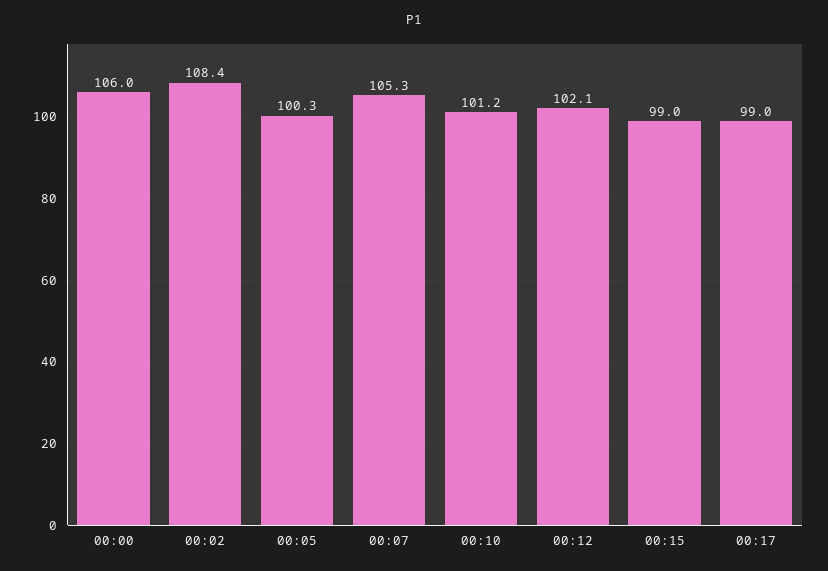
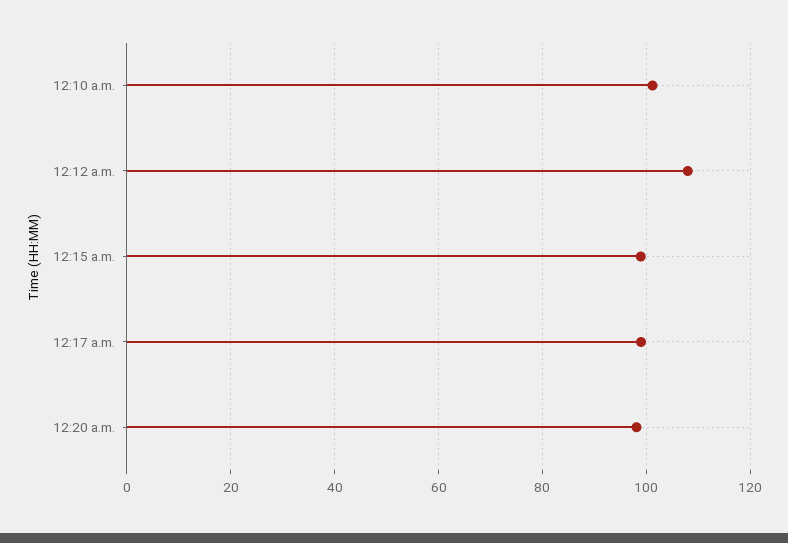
00:00: 106 -> none
00:02: 108.4 -> none
00:05: 100.3 -> none
00:07: 105.3 -> none
00:12: 102.1 -> 108
12:20 a.m.: none -> 98

